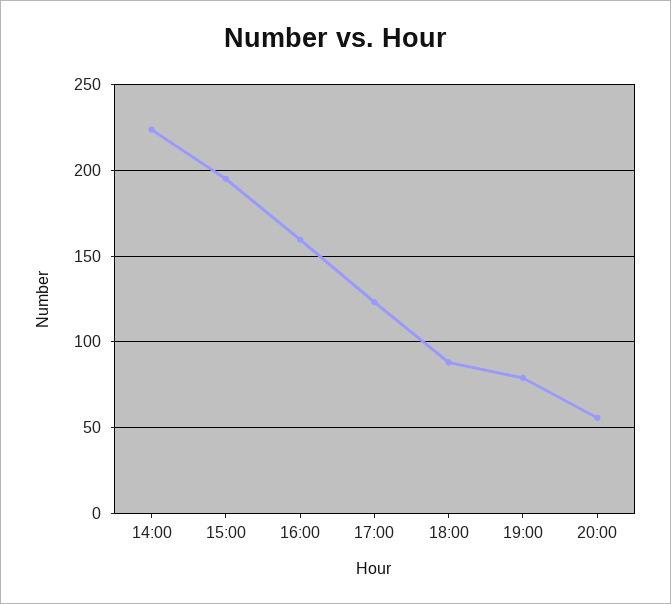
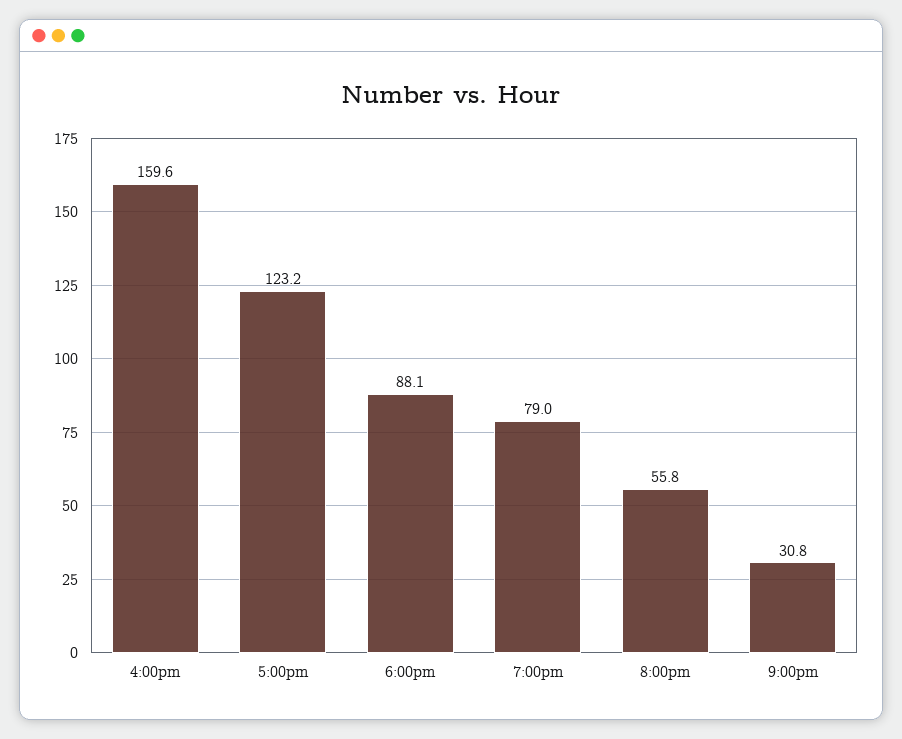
14:00: 225 -> none
15:00: 195 -> none
9:00pm: none -> 30.8

